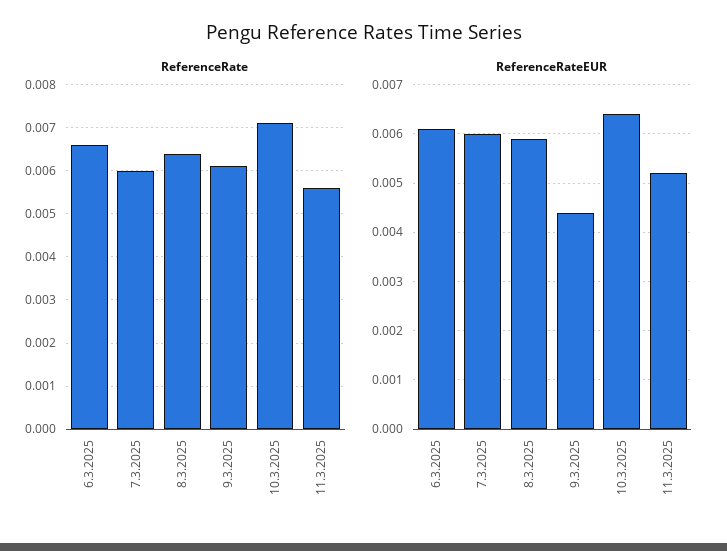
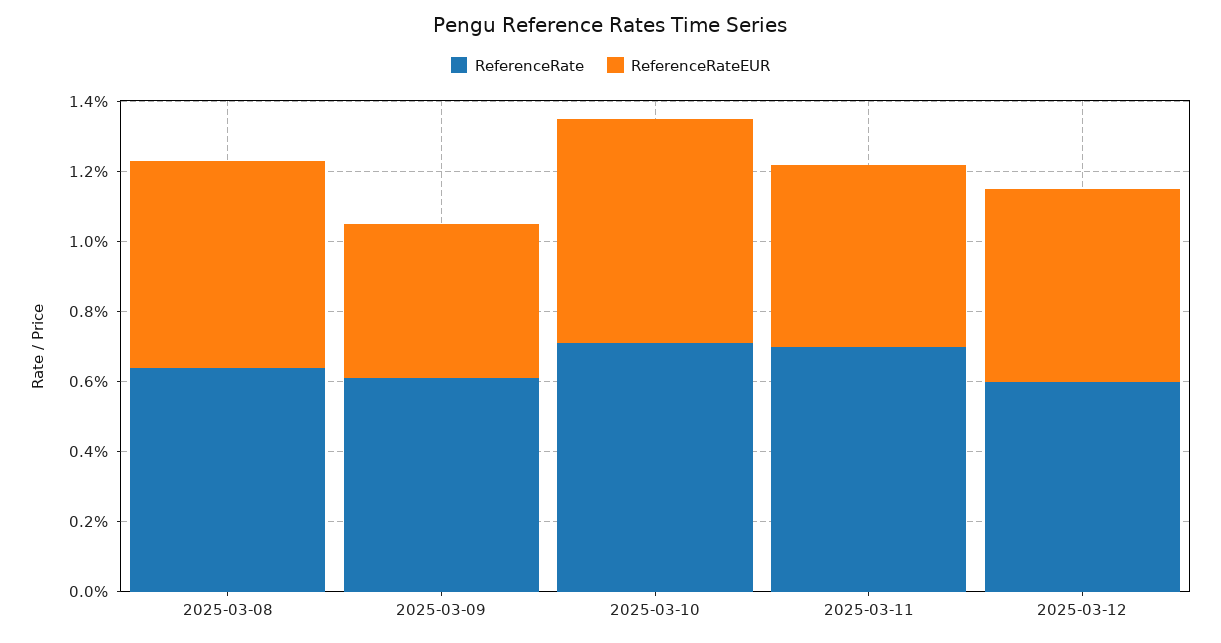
ReferenceRate, 6.3.2025: 0.0065 -> none
ReferenceRate, 7.3.2025: 0.006 -> none
ReferenceRate, 11.3.2025: 0.0055 -> 0.007
ReferenceRateEUR, 6.3.2025: 0.006 -> none
ReferenceRateEUR, 7.3.2025: 0.006 -> none
ReferenceRate, 2025-03-12: none -> 0.006
ReferenceRateEUR, 2025-03-12: none -> 0.0055

